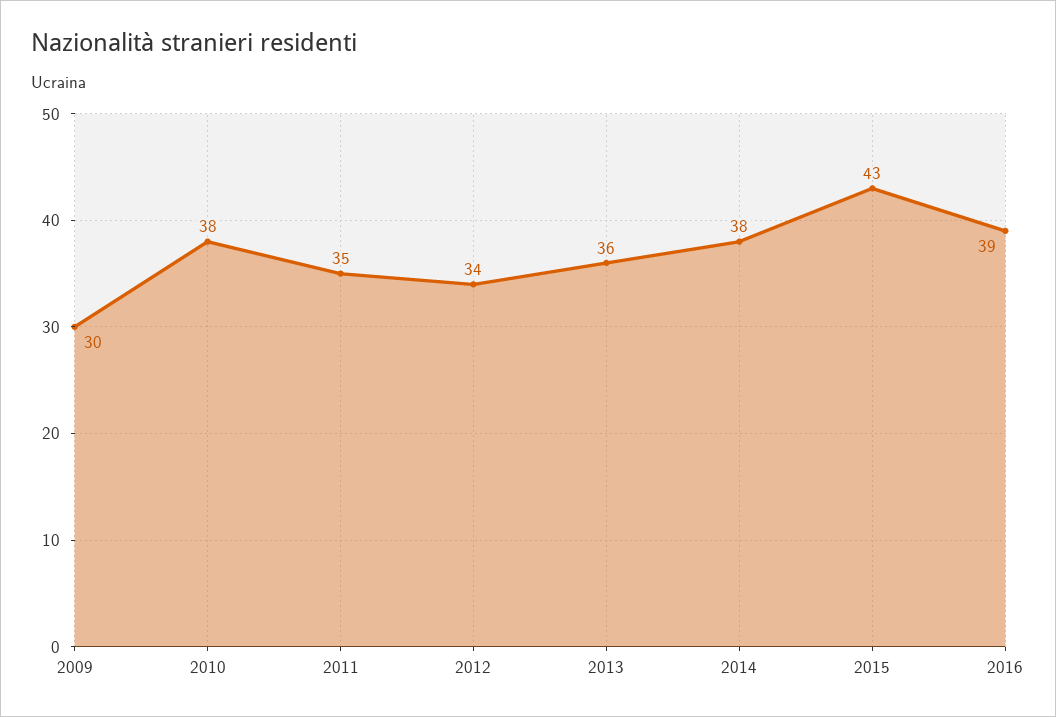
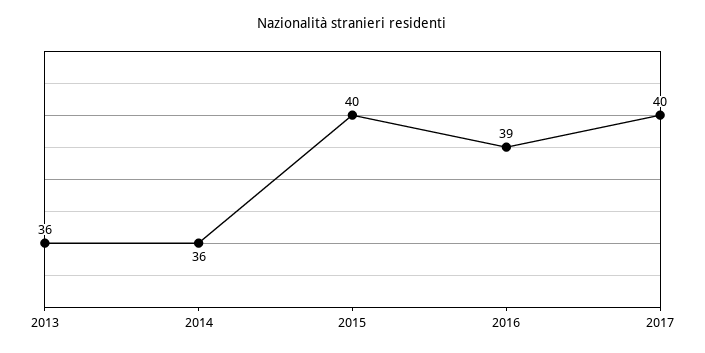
2009: 30 -> none
2010: 38 -> none
2011: 35 -> none
2012: 34 -> none
2014: 38 -> 36
2015: 43 -> 40
2017: none -> 40

